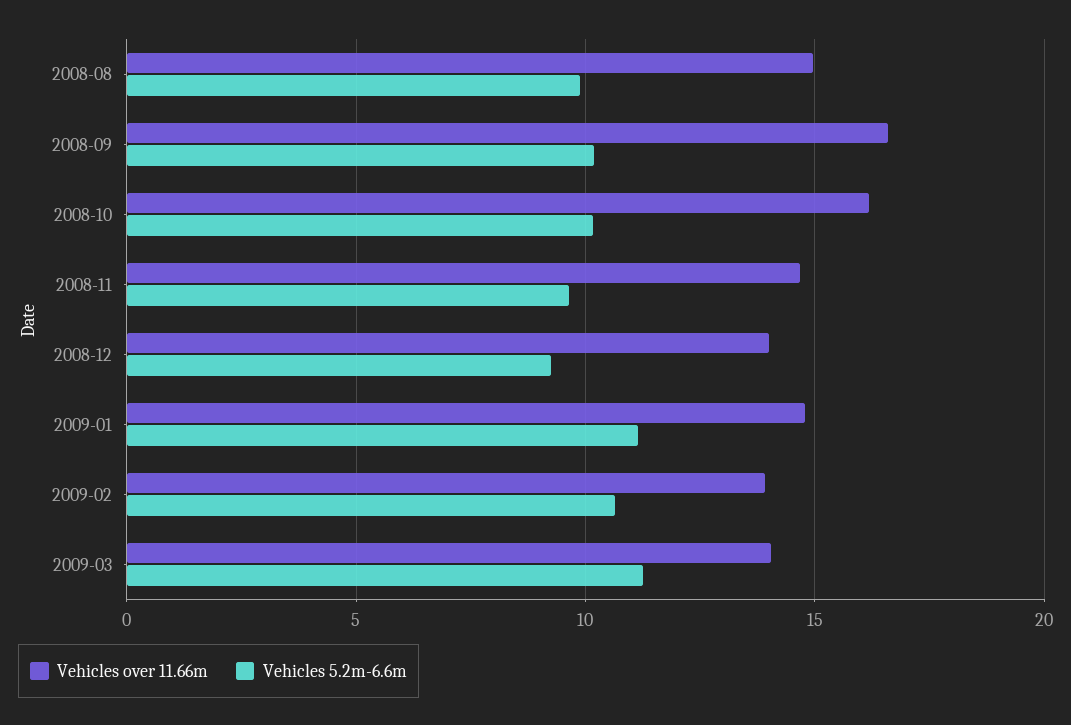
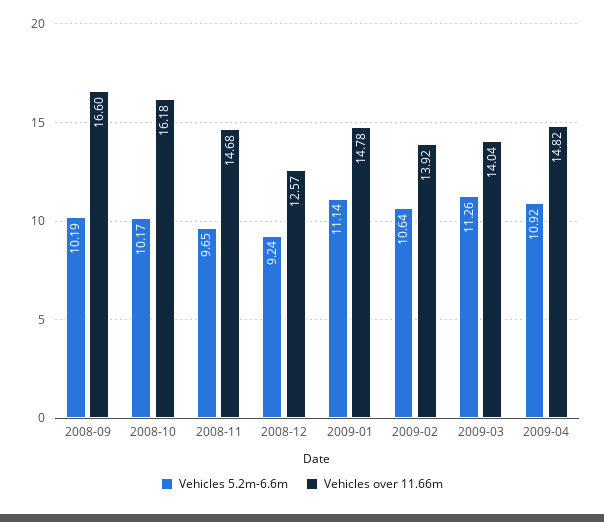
Vehicles over 11.66m, 2008-08: 15 -> none
Vehicles 5.2m-6.6m, 2008-08: 10 -> none
Vehicles over 11.66m, 2008-12: 14 -> 12.57
Vehicles 5.2m-6.6m, 2009-04: none -> 10.92
Vehicles over 11.66m, 2009-04: none -> 14.82

